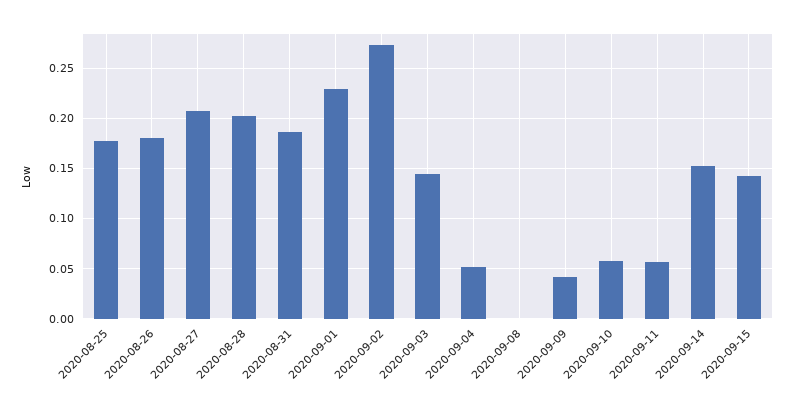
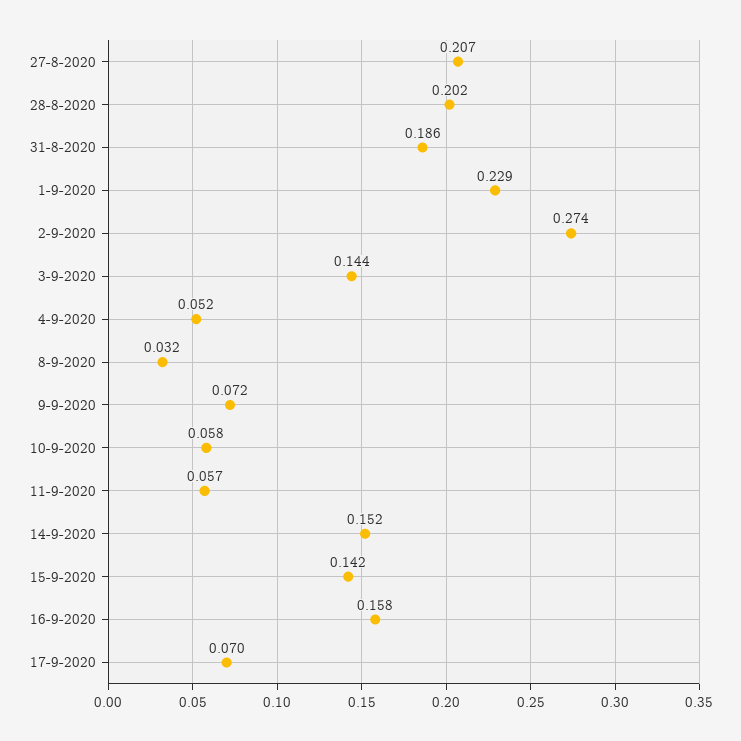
2020-08-25: 0.18 -> none
2020-08-26: 0.18 -> none
2020-09-08: 0 -> 0.032
2020-09-09: 0.04 -> 0.072
16-9-2020: none -> 0.158
17-9-2020: none -> 0.07

